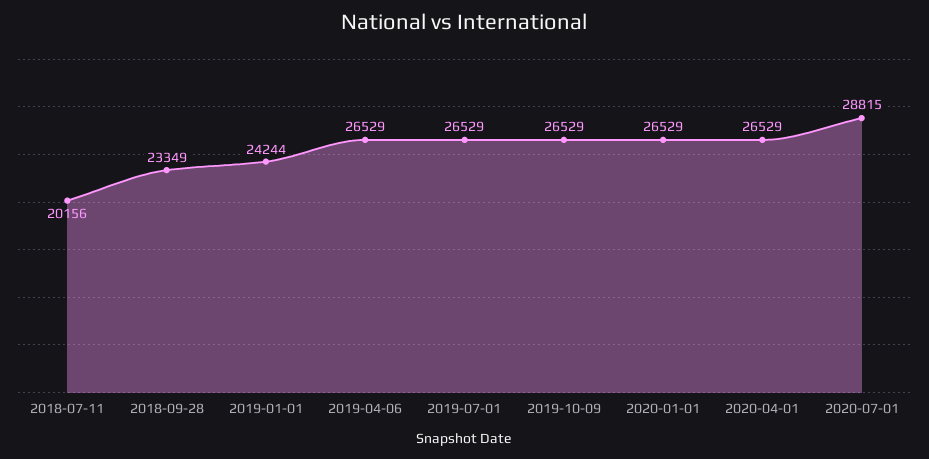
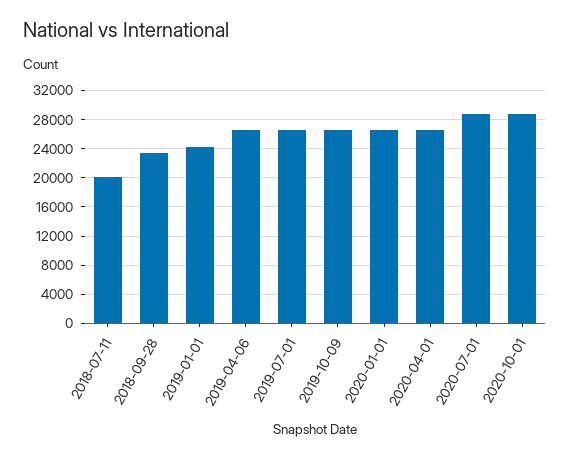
2020-10-01: none -> 29000

